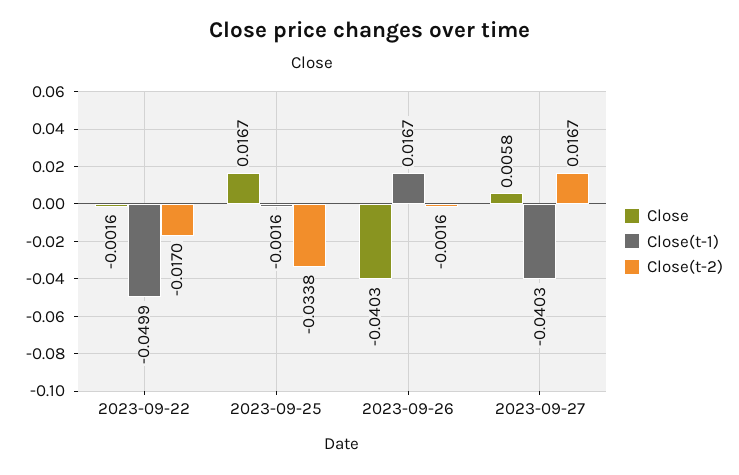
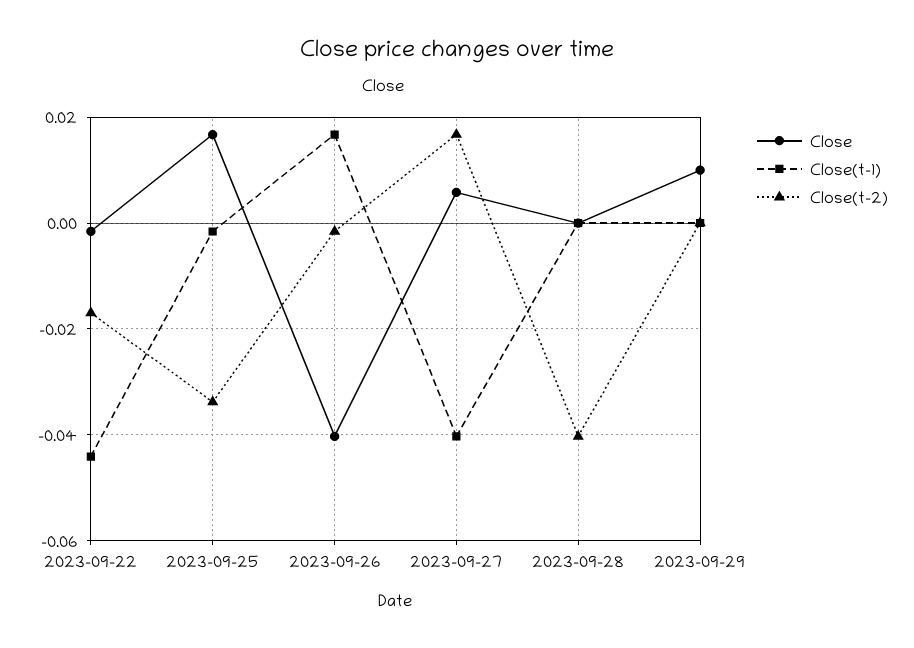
Close(t-1), 2023-09-22: -0.0499 -> -0.044
Close, 2023-09-28: none -> 0
Close(t-1), 2023-09-28: none -> 0
Close(t-2), 2023-09-28: none -> -0.04
Close, 2023-09-29: none -> 0.01
Close(t-1), 2023-09-29: none -> 0
Close(t-2), 2023-09-29: none -> 0

